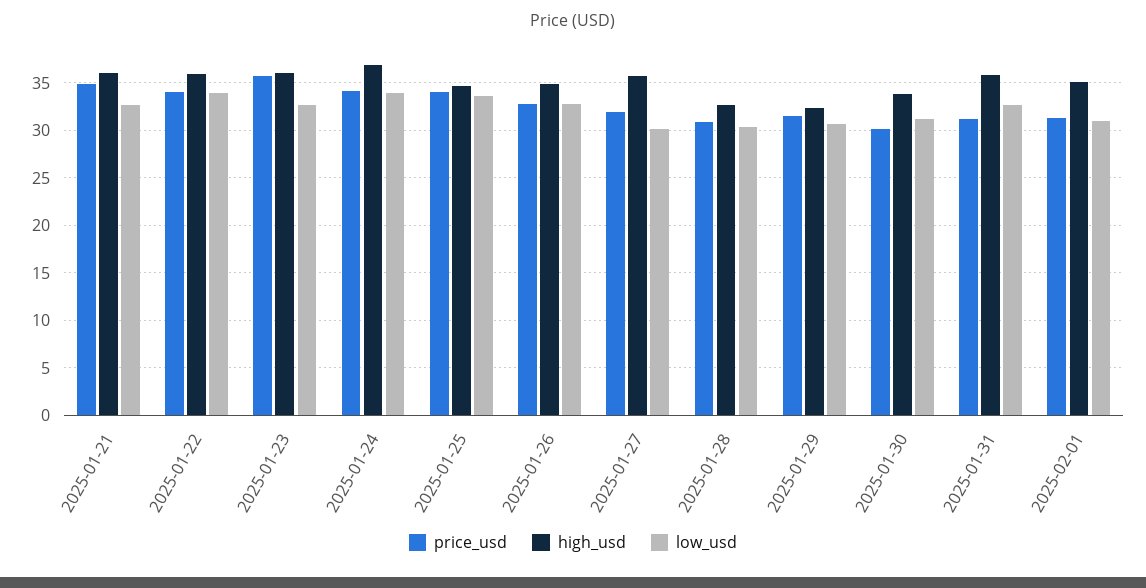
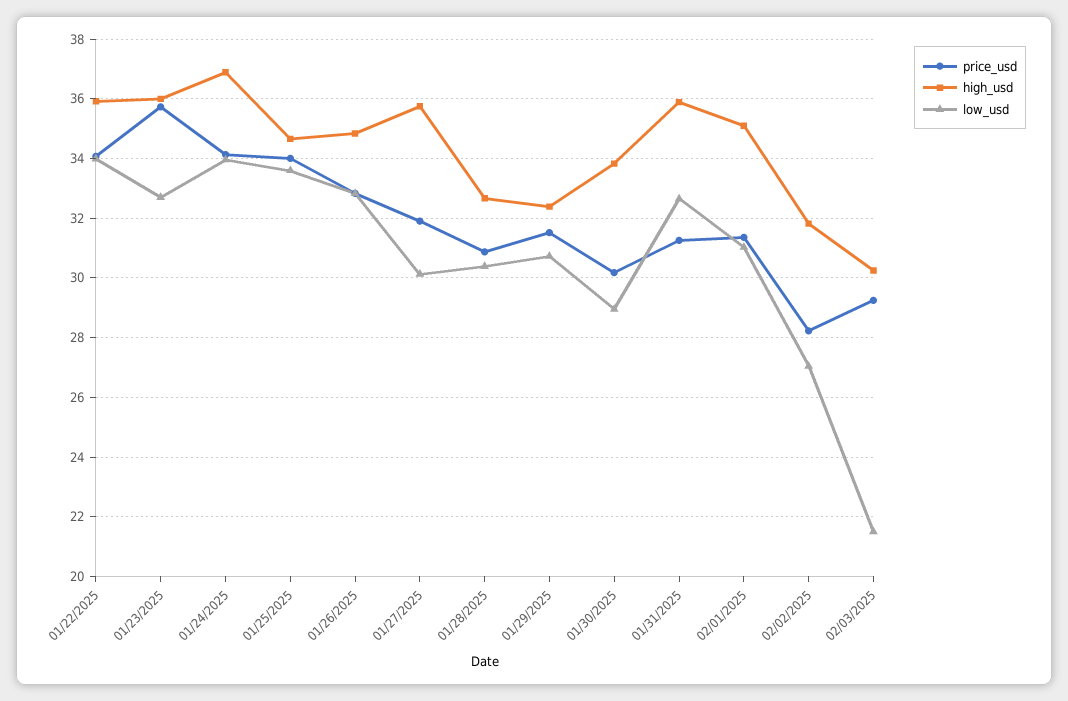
price_usd, 2025-01-21: 35 -> none
high_usd, 2025-01-21: 36 -> none
low_usd, 2025-01-21: 33 -> none
low_usd, 2025-01-30: 31 -> 29
price_usd, 02/02/2025: none -> 28.25
high_usd, 02/02/2025: none -> 31.75
low_usd, 02/02/2025: none -> 27
price_usd, 02/03/2025: none -> 29.25
high_usd, 02/03/2025: none -> 30.25
low_usd, 02/03/2025: none -> 21.5

